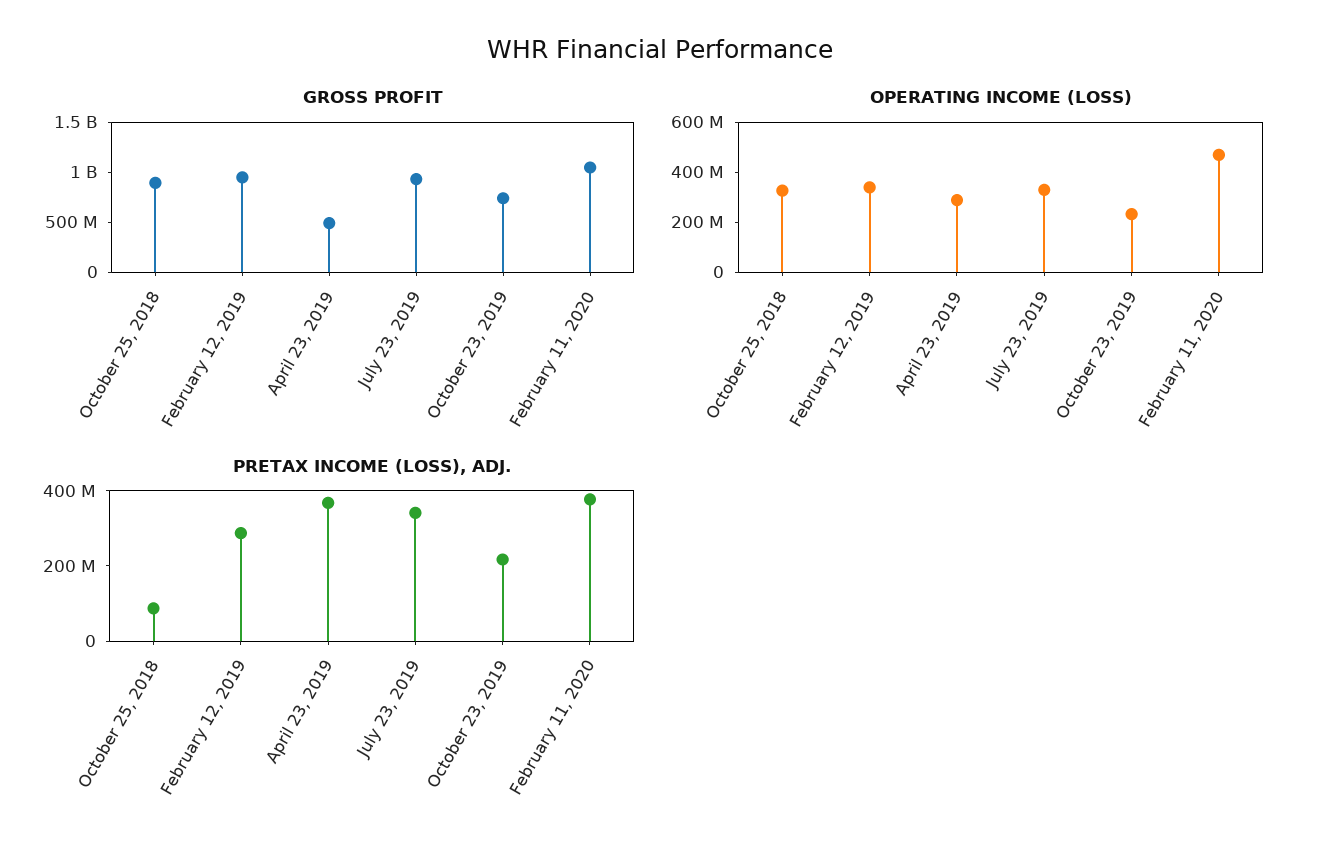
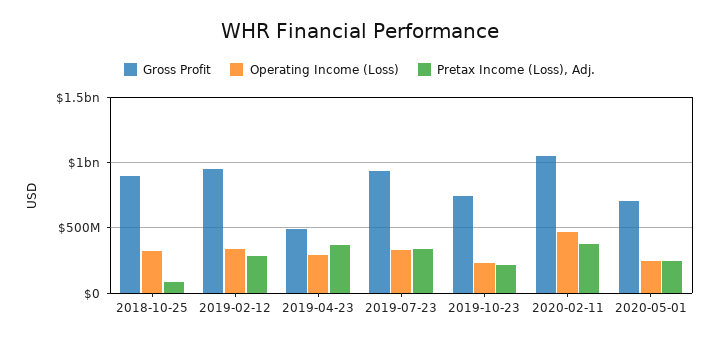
GROSS PROFIT, 2020-05-01: none -> 700000000
OPERATING INCOME (LOSS), 2020-05-01: none -> 250000000
PRETAX INCOME (LOSS), ADJ., 2020-05-01: none -> 250000000

